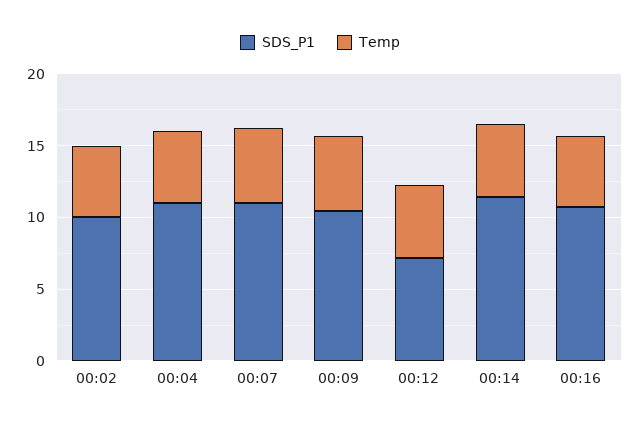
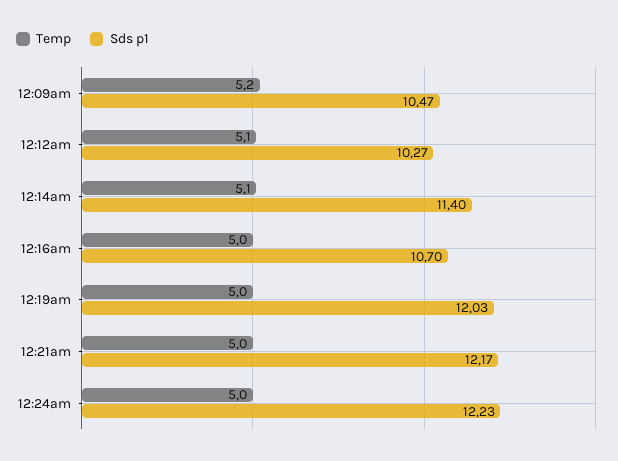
SDS_P1, 00:02: 10 -> none
Temp, 00:02: 5 -> none
SDS_P1, 00:04: 11 -> none
Temp, 00:04: 5 -> none
SDS_P1, 00:07: 11 -> none
Temp, 00:07: 5 -> none
SDS_P1, 00:12: 7 -> 10.27
Temp, 12:19am: none -> 5
SDS_P1, 12:19am: none -> 12.03
Temp, 12:21am: none -> 5
SDS_P1, 12:21am: none -> 12.17
Temp, 12:24am: none -> 5
SDS_P1, 12:24am: none -> 12.23

